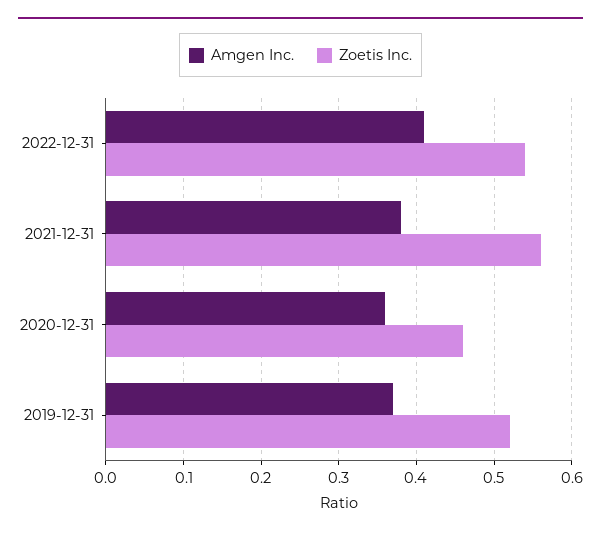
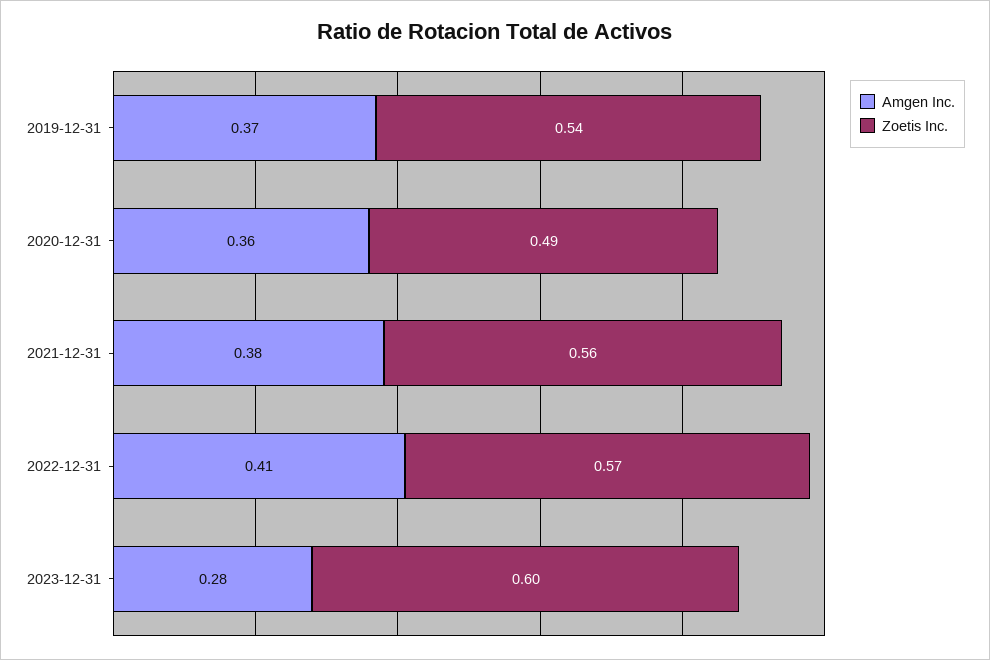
Zoetis Inc., 2022-12-31: 0.54 -> 0.57
Zoetis Inc., 2020-12-31: 0.46 -> 0.49
Zoetis Inc., 2019-12-31: 0.52 -> 0.54
Amgen Inc., 2023-12-31: none -> 0.28
Zoetis Inc., 2023-12-31: none -> 0.6

